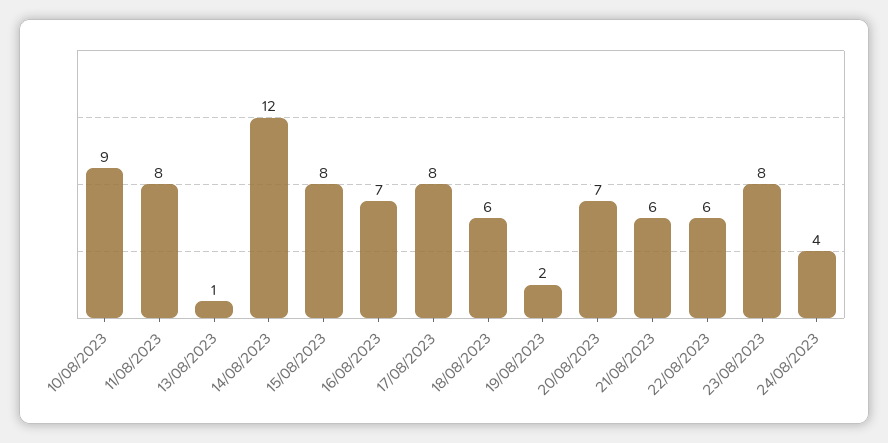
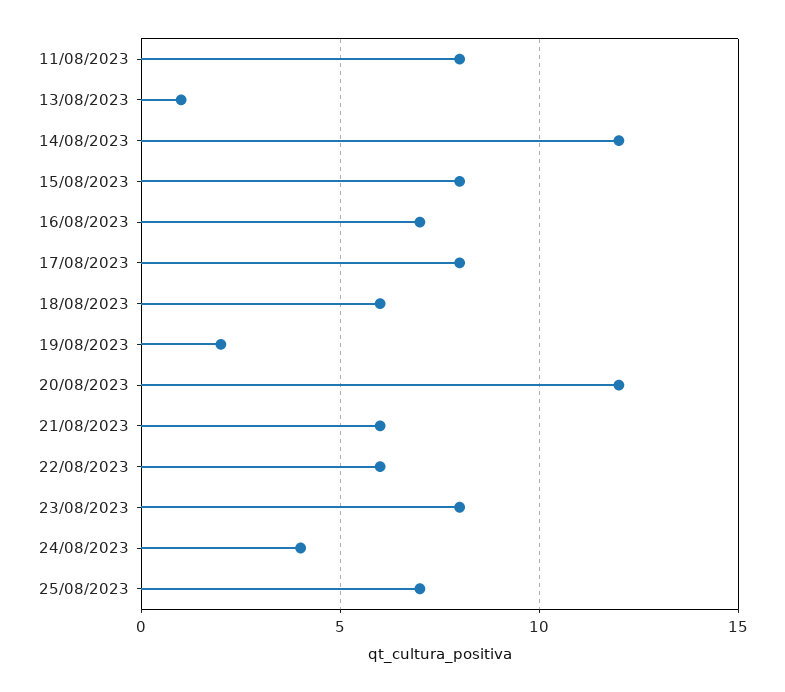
10/08/2023: 9 -> none
20/08/2023: 7 -> 12
25/08/2023: none -> 7

